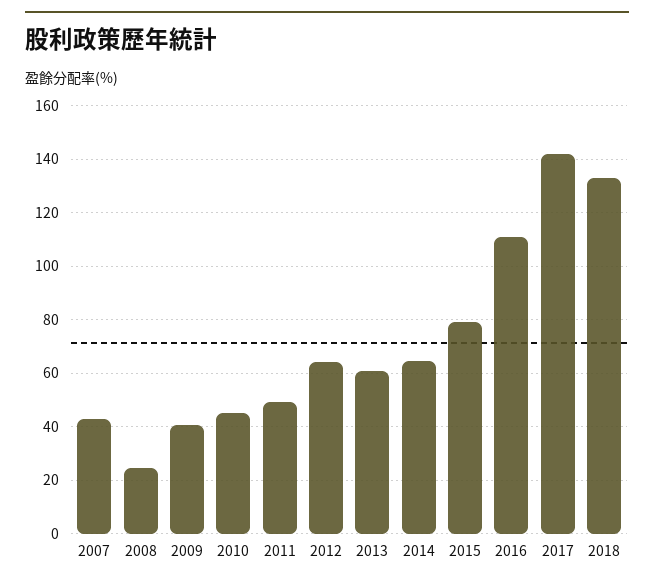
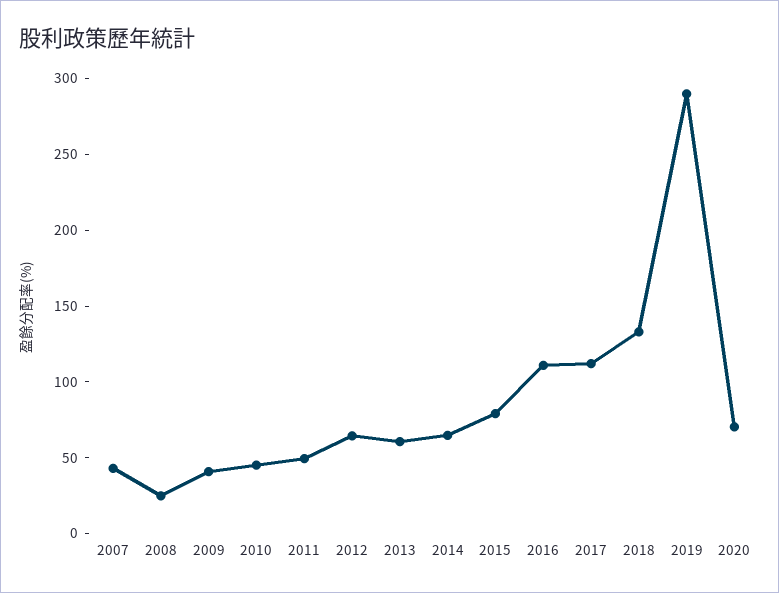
2017: 142.5 -> 110
2019: none -> 290
2020: none -> 70

